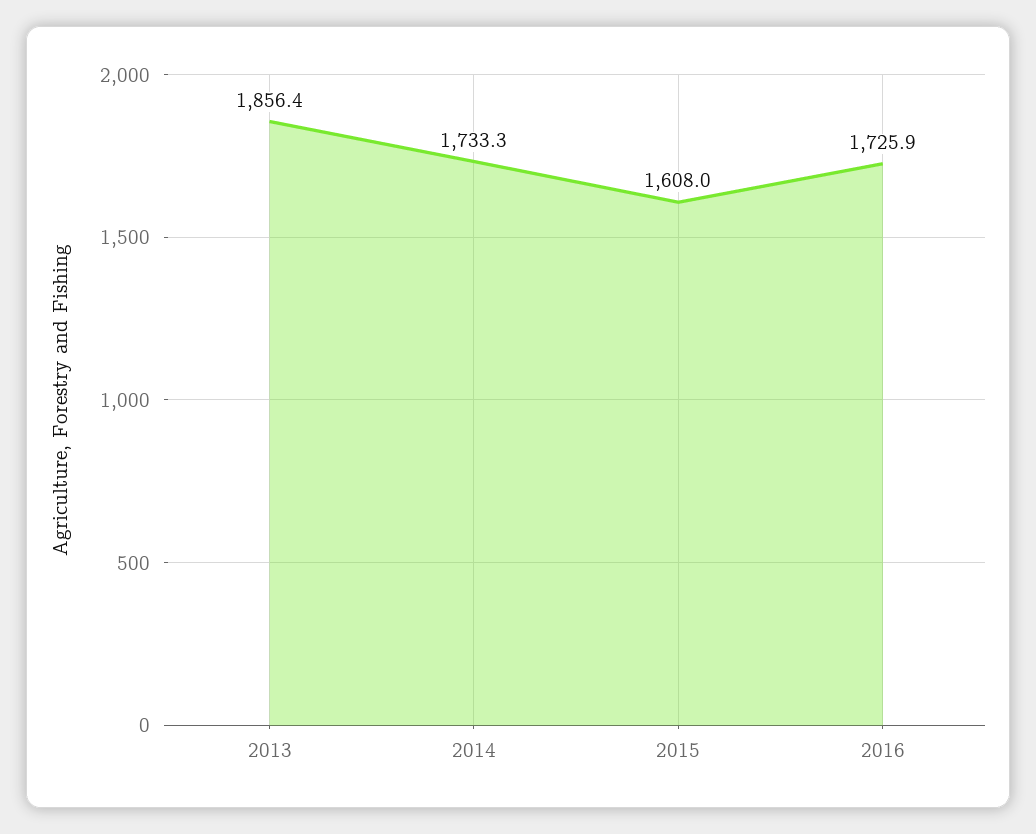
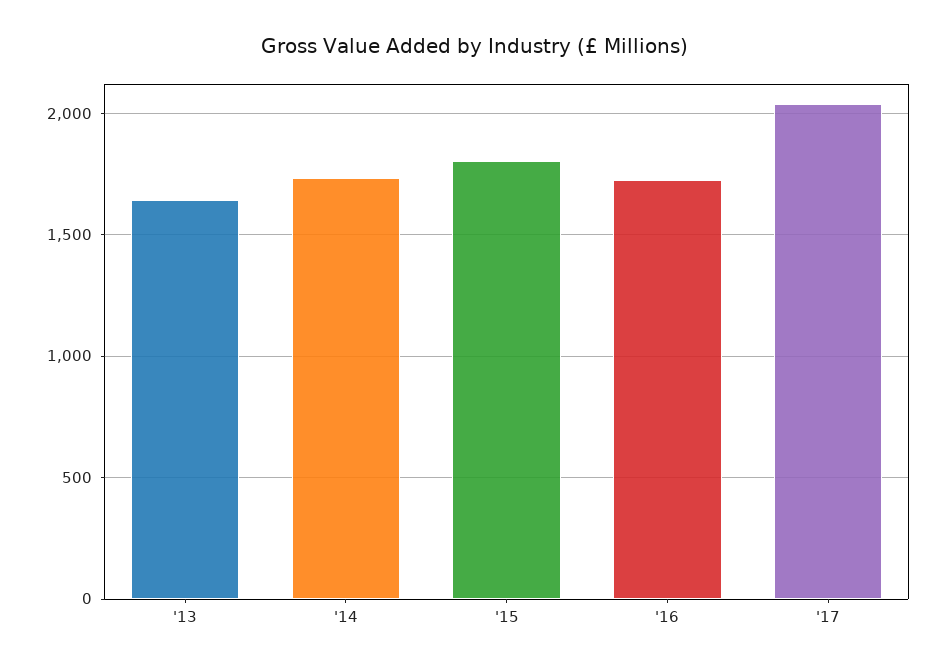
2013: 1856.4 -> 1650
2015: 1608 -> 1800
'17: none -> 2050

